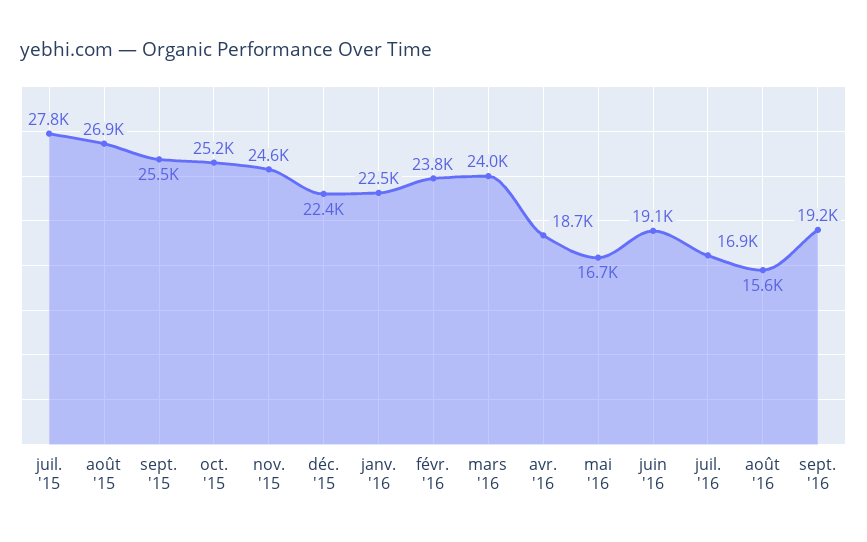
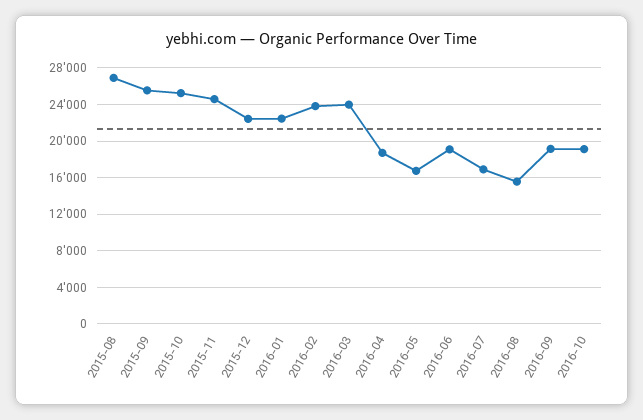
juil. '15: 27800 -> none
2016-10: none -> 19000

